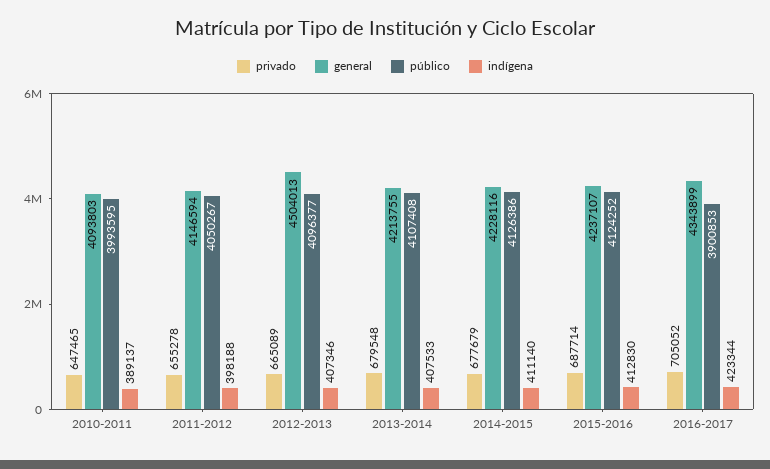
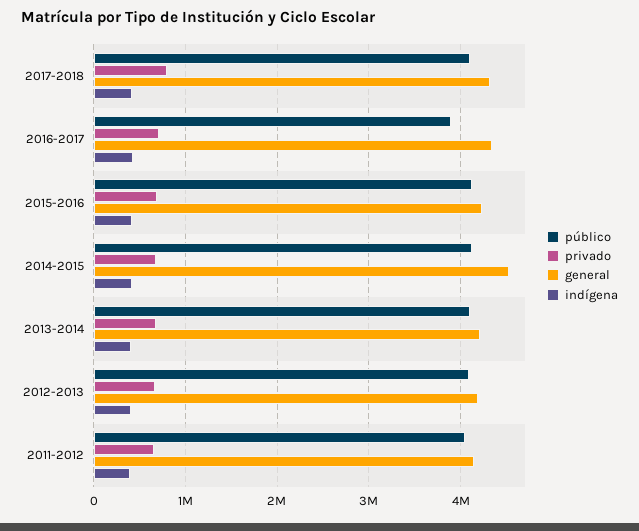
privado, 2010-2011: 647465 -> none
general, 2010-2011: 4093803 -> none
público, 2010-2011: 3993595 -> none
indígena, 2010-2011: 389137 -> none
general, 2012-2013: 4504013 -> 4200000
general, 2014-2015: 4228116 -> 4500000
público, 2017-2018: none -> 4100000
privado, 2017-2018: none -> 800000
general, 2017-2018: none -> 4300000
indígena, 2017-2018: none -> 400000

